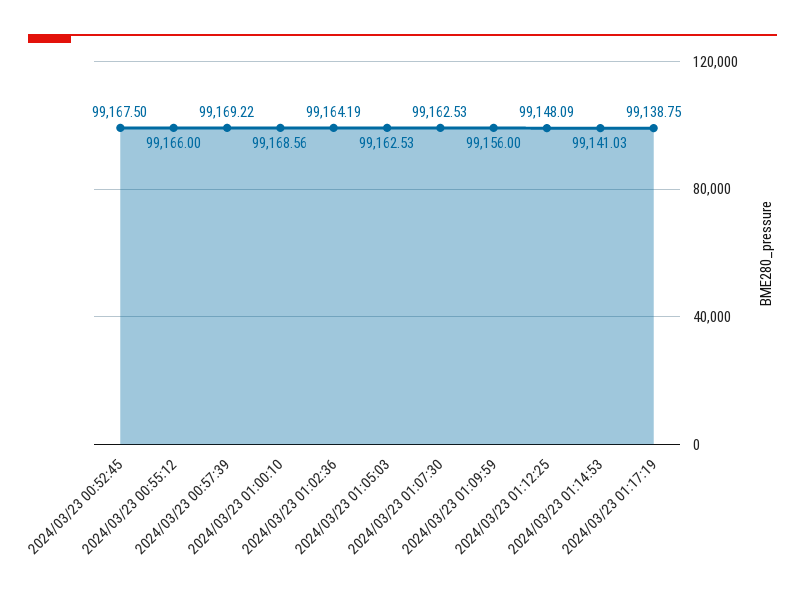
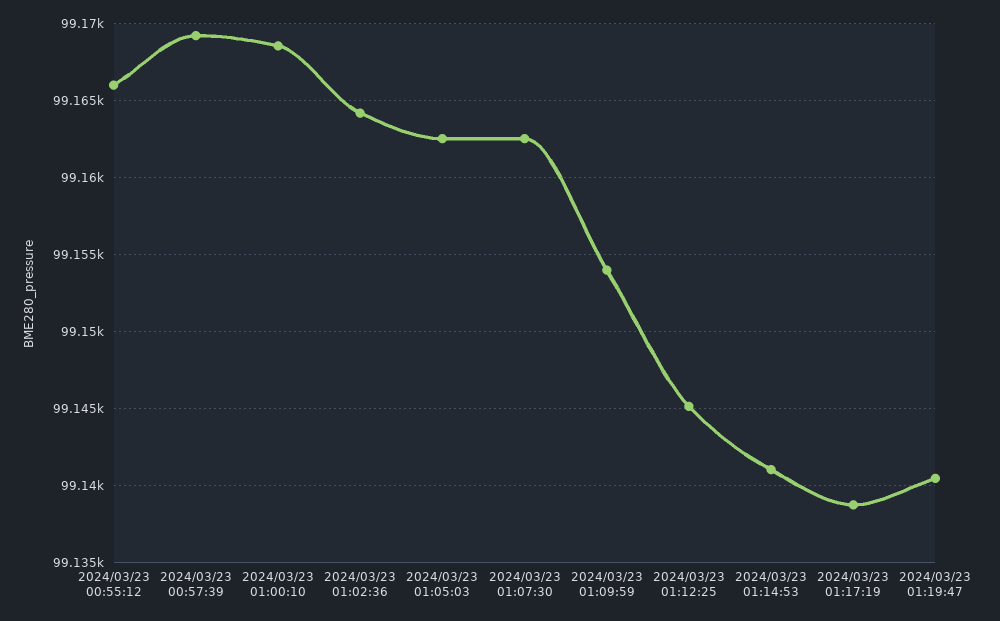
2024/03/23 00:52:45: 99167.5 -> none
2024/03/23 01:09:59: 99156 -> 99154
2024/03/23 01:12:25: 99148.09 -> 99145
2024/03/23 01:19:47: none -> 99140.5

